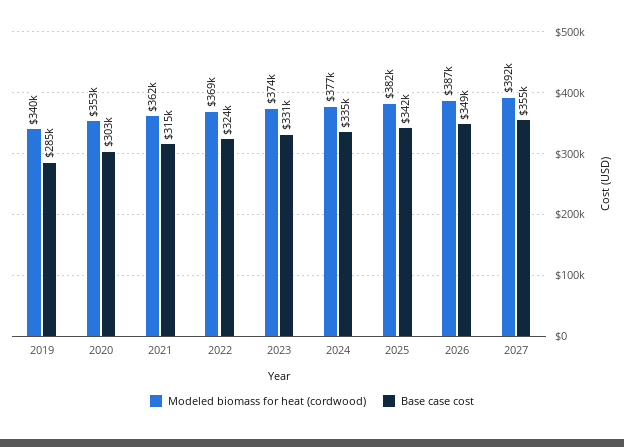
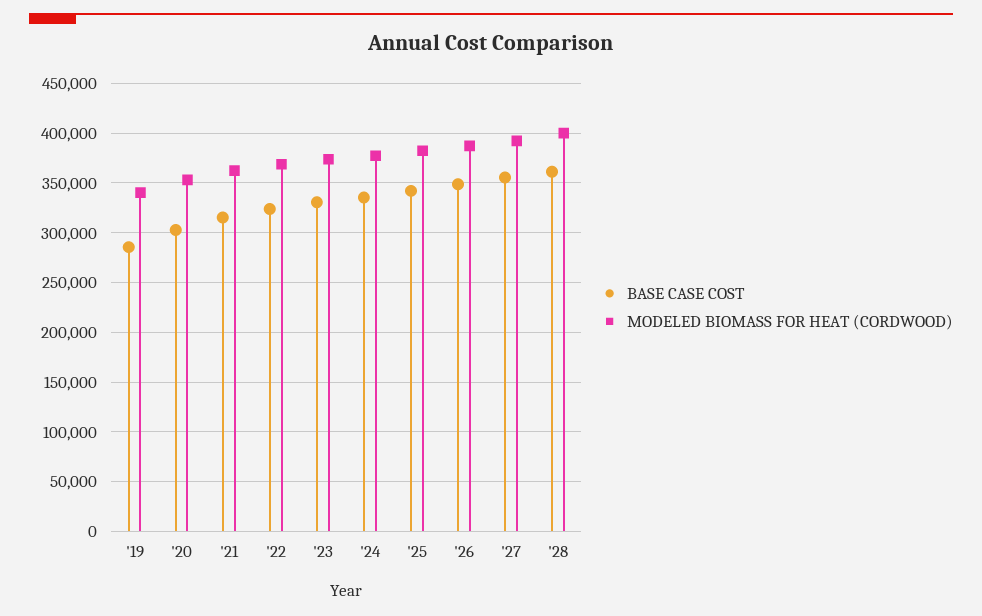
Base case cost, '28: none -> 360000
Modeled biomass for heat (cordwood), '28: none -> 400000

